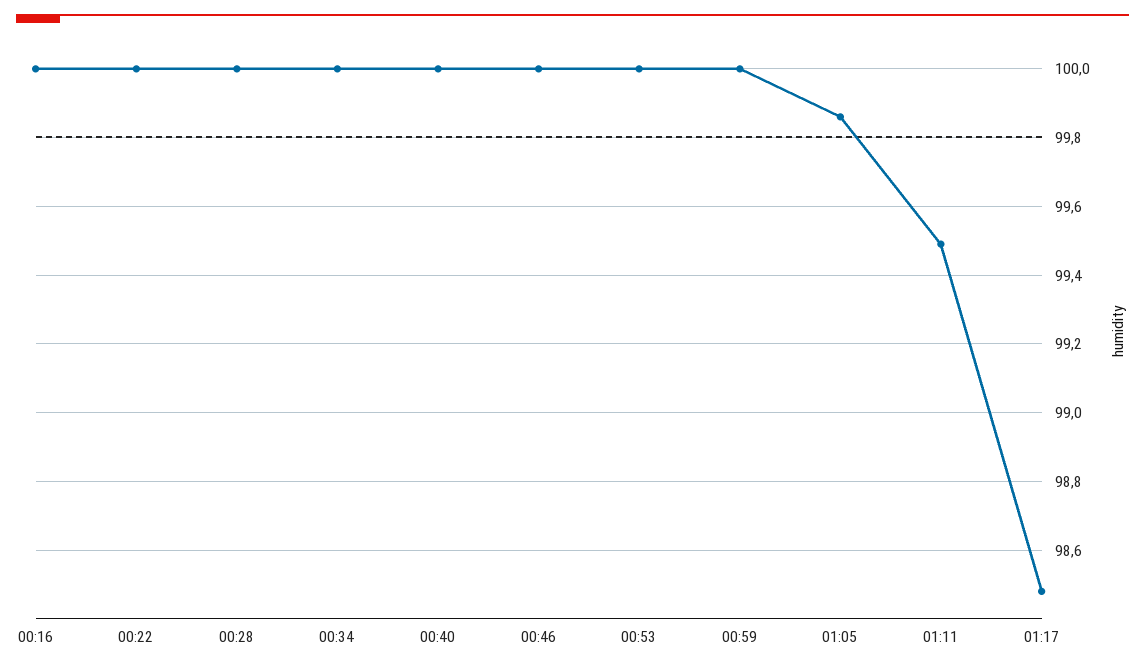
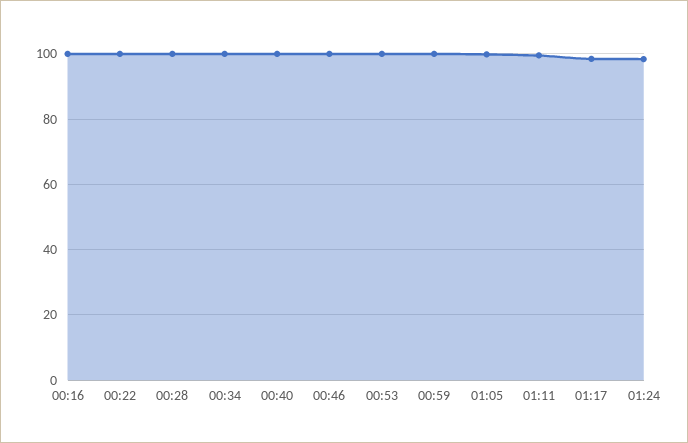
01:24: none -> 98

